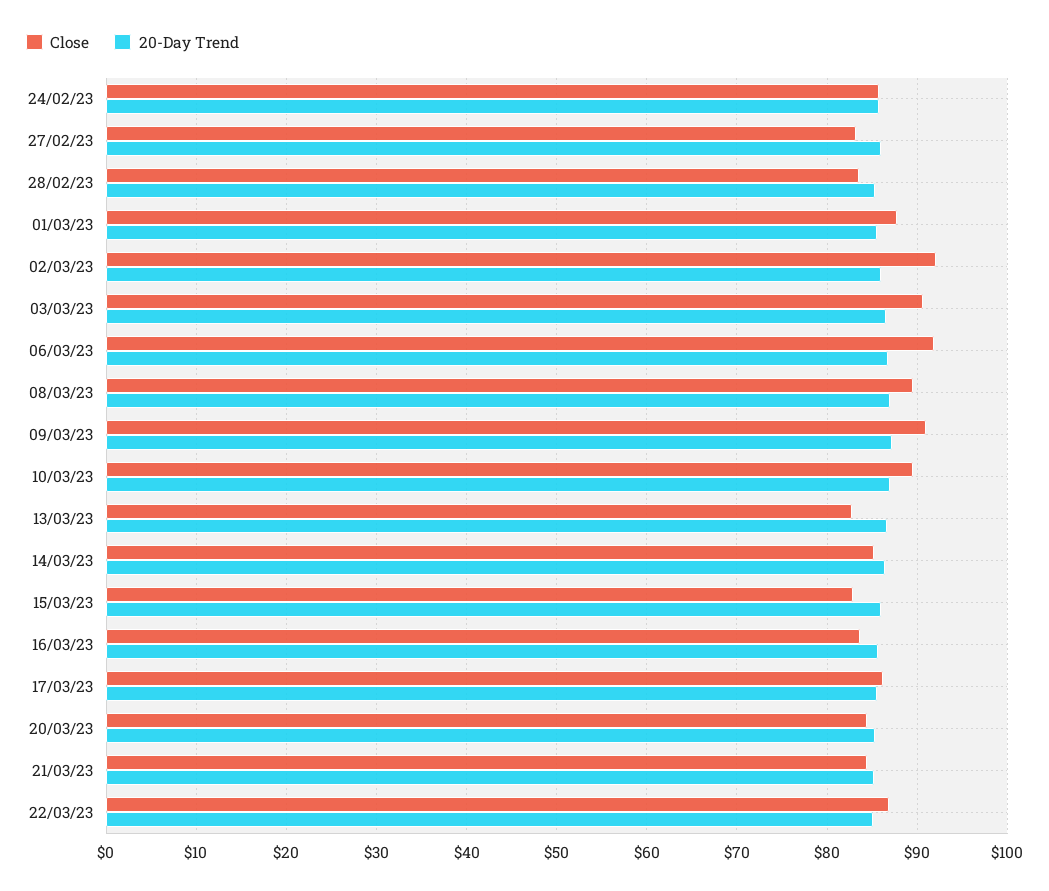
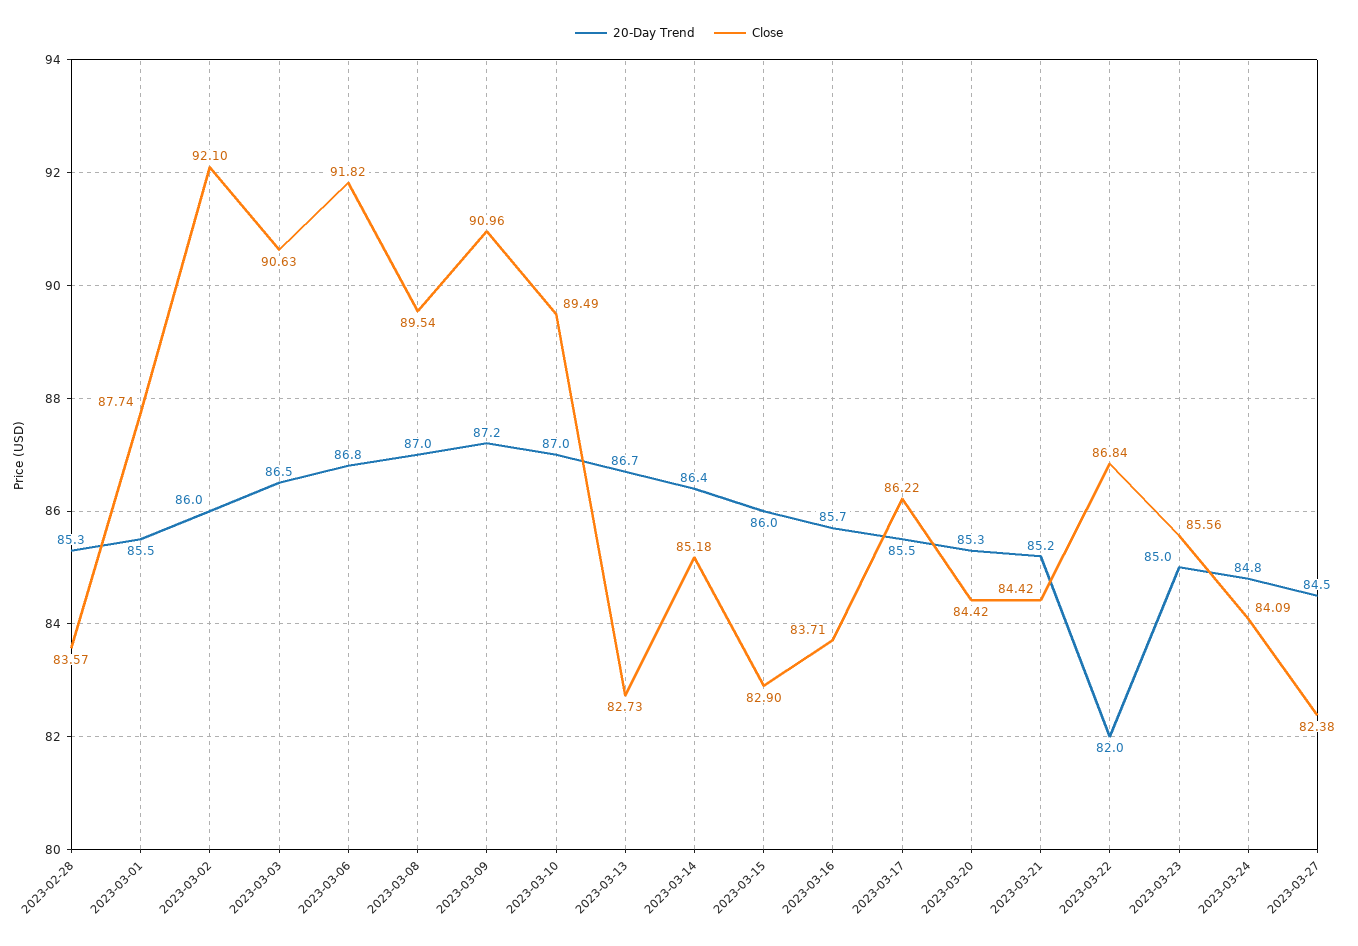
Close, 24/02/23: 86 -> none
20-Day Trend, 24/02/23: 86 -> none
Close, 27/02/23: 83 -> none
20-Day Trend, 27/02/23: 86 -> none
20-Day Trend, 22/03/23: 85 -> 82
20-Day Trend, 2023-03-23: none -> 85
Close, 2023-03-23: none -> 85.56
20-Day Trend, 2023-03-24: none -> 84.8
Close, 2023-03-24: none -> 84.09
20-Day Trend, 2023-03-27: none -> 84.5
Close, 2023-03-27: none -> 82.38

